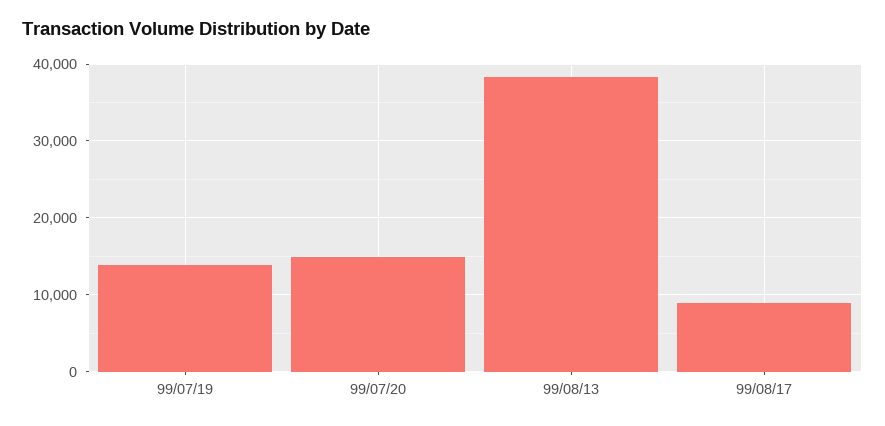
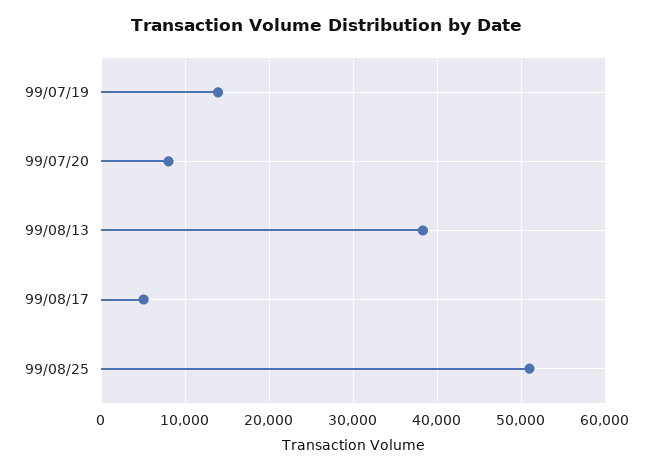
99/07/20: 15000 -> 8000
99/08/17: 9000 -> 5000
99/08/25: none -> 51000

